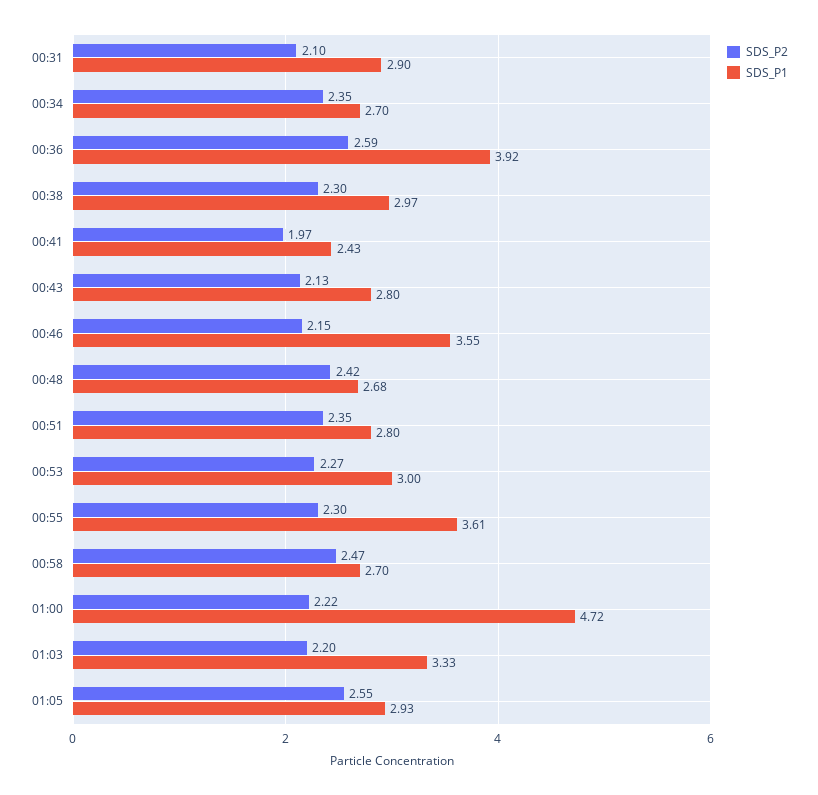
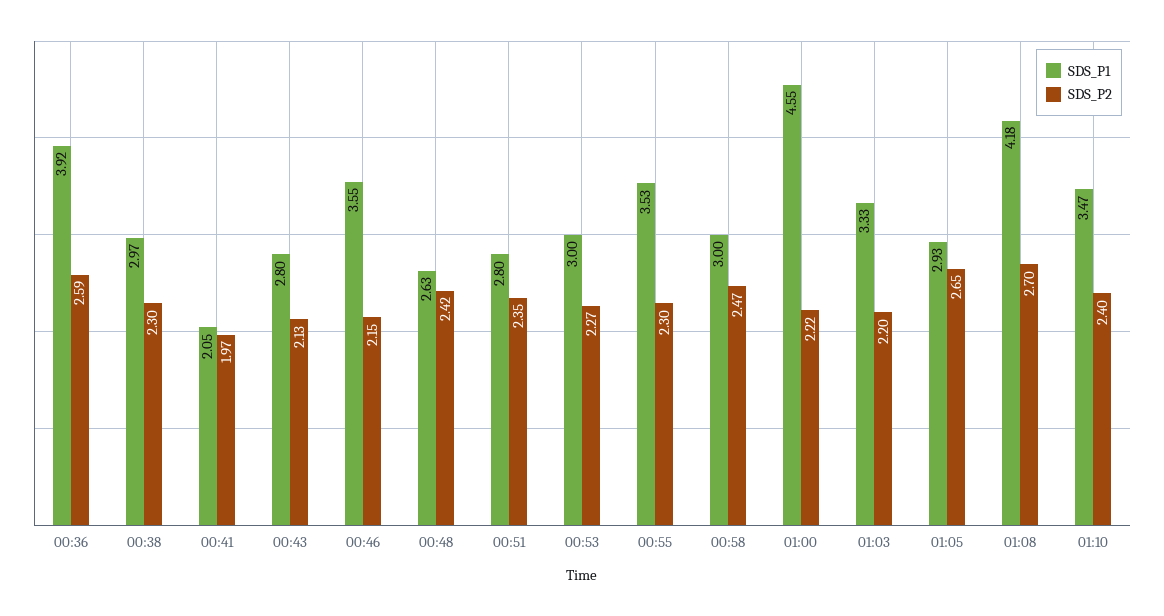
SDS_P2, 00:31: 2.1 -> none
SDS_P1, 00:31: 2.9 -> none
SDS_P2, 00:34: 2.35 -> none
SDS_P1, 00:34: 2.7 -> none
SDS_P1, 00:41: 2.43 -> 2.05
SDS_P1, 00:48: 2.68 -> 2.63
SDS_P1, 00:55: 3.61 -> 3.53
SDS_P1, 00:58: 2.7 -> 3
SDS_P1, 01:00: 4.72 -> 4.55
SDS_P2, 01:05: 2.55 -> 2.65
SDS_P1, 01:08: none -> 4.18
SDS_P2, 01:08: none -> 2.7
SDS_P1, 01:10: none -> 3.47
SDS_P2, 01:10: none -> 2.4

